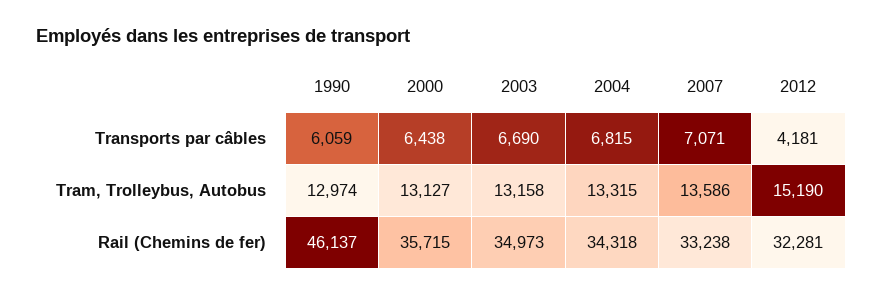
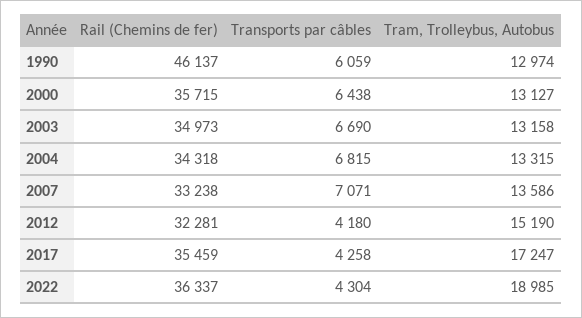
2012, Transports par câbles: 4181 -> 4180
2017, Rail (Chemins de fer): none -> 35459
2017, Transports par câbles: none -> 4258
2017, Tram, Trolleybus, Autobus: none -> 17247
2022, Rail (Chemins de fer): none -> 36337
2022, Transports par câbles: none -> 4304
2022, Tram, Trolleybus, Autobus: none -> 18985

